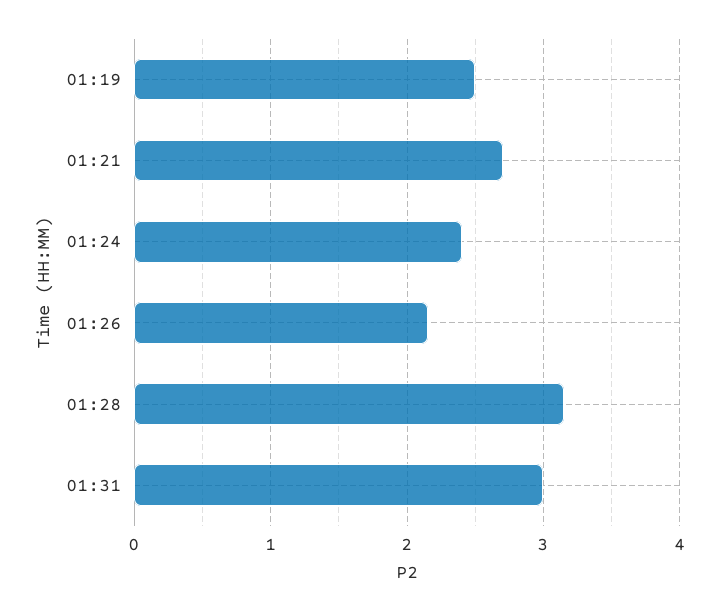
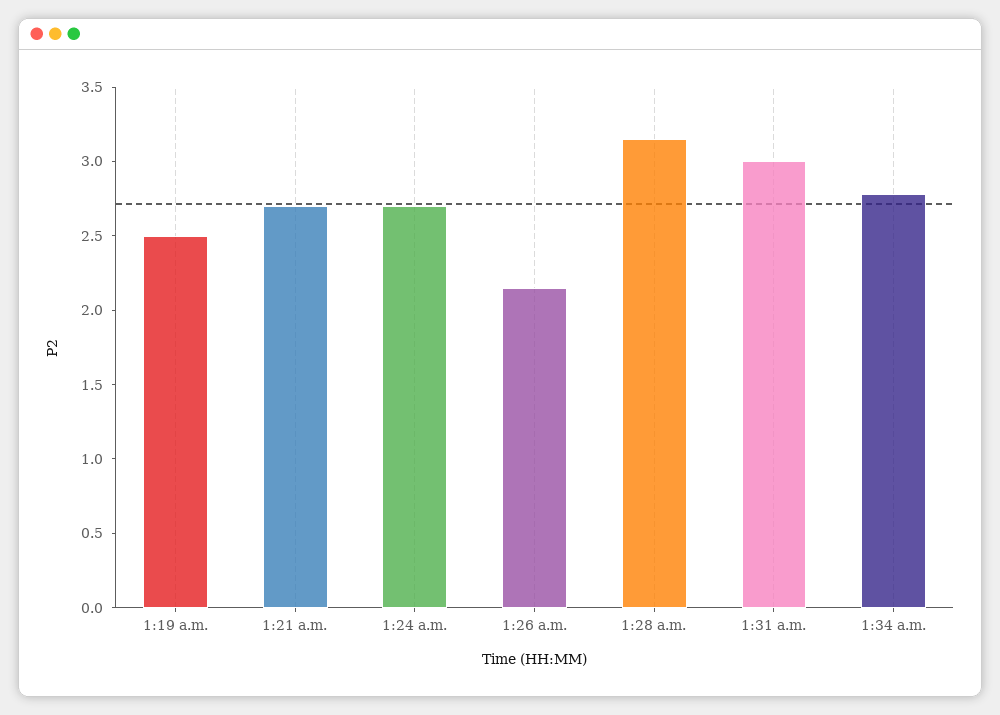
01:24: 2.4 -> 2.7
1:34 a.m.: none -> 2.8

